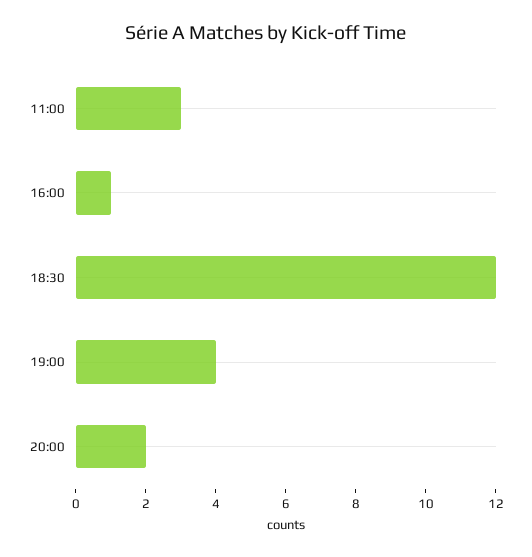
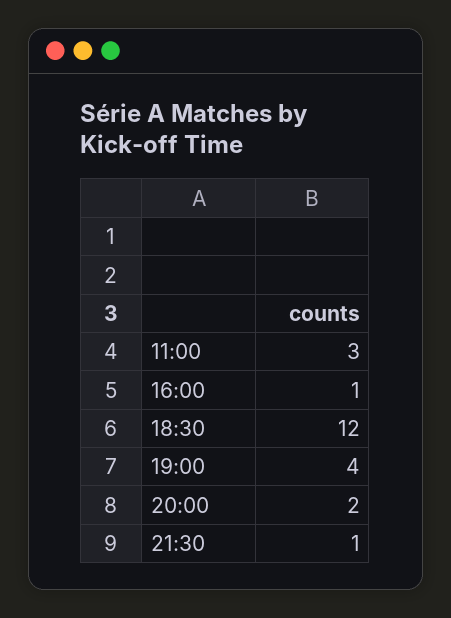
21:30: none -> 1

